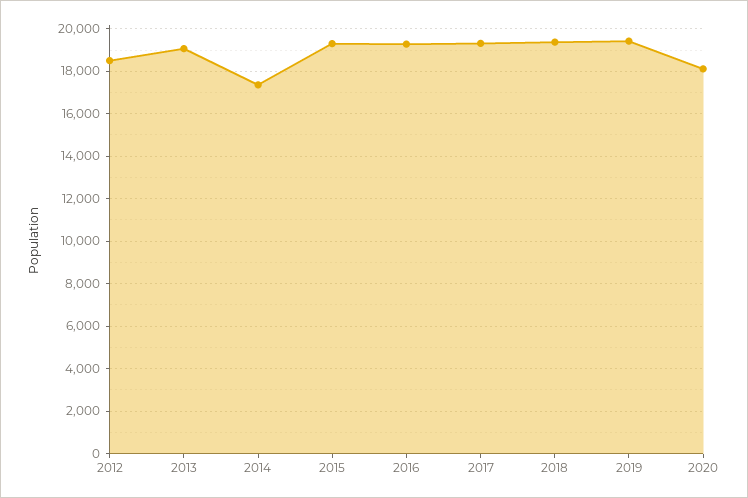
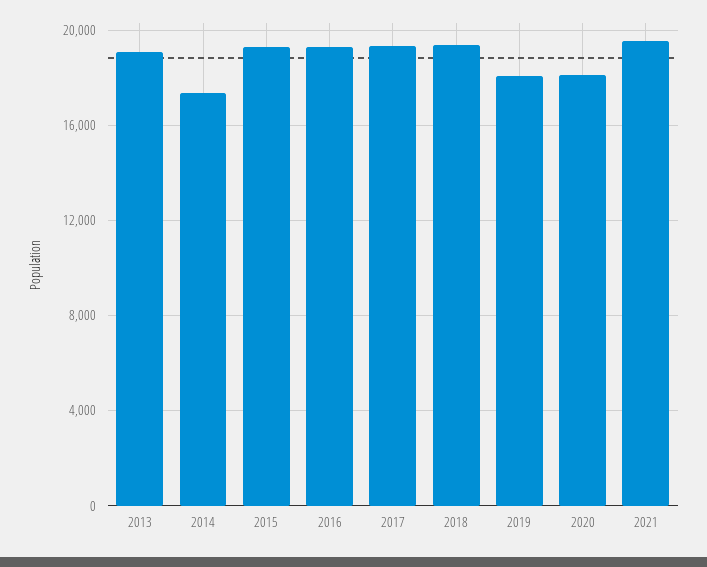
2012: 18500 -> none
2019: 19500 -> 18000
2021: none -> 19500

